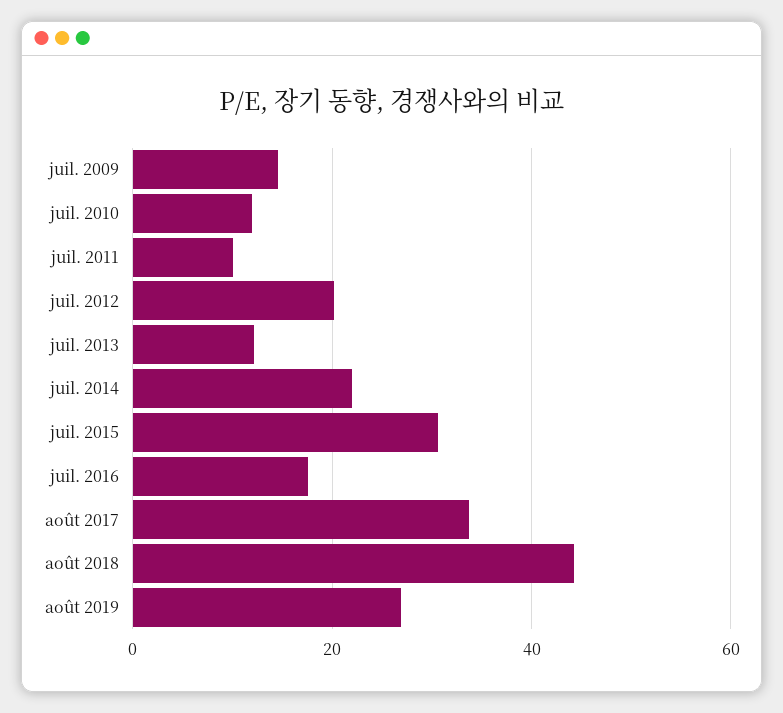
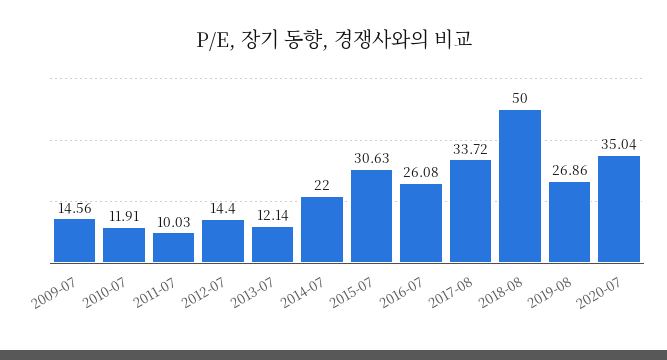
juil. 2012: 20 -> 14.4
juil. 2016: 18 -> 26.08
août 2018: 44 -> 50
2020-07: none -> 35.04

